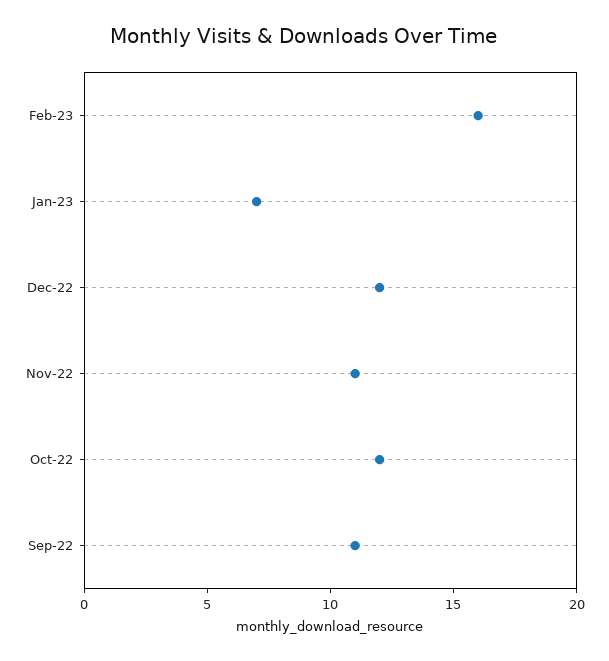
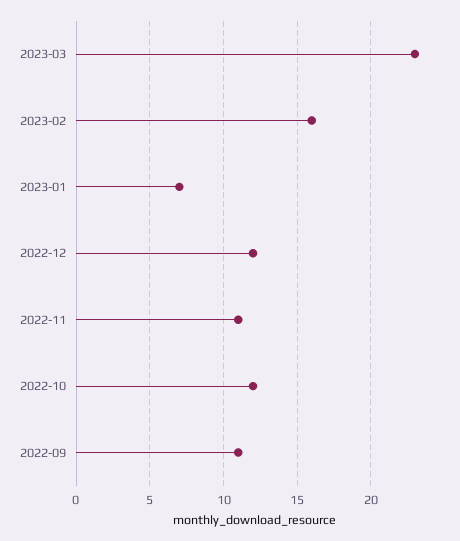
2023-03: none -> 23

